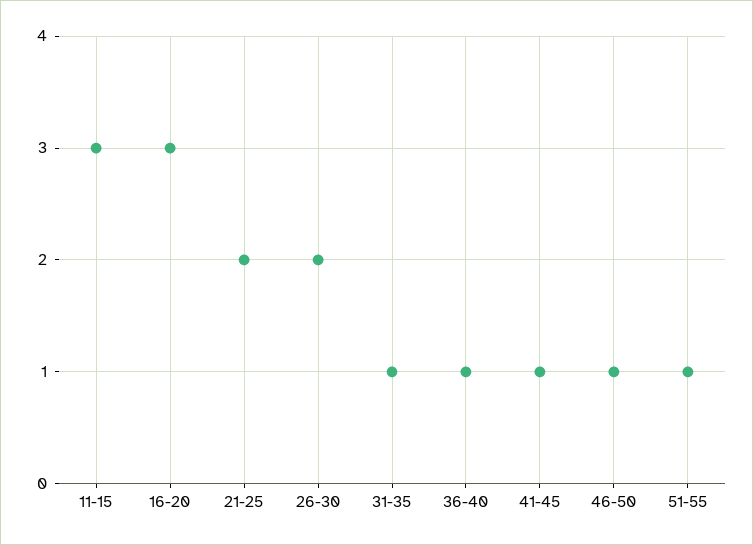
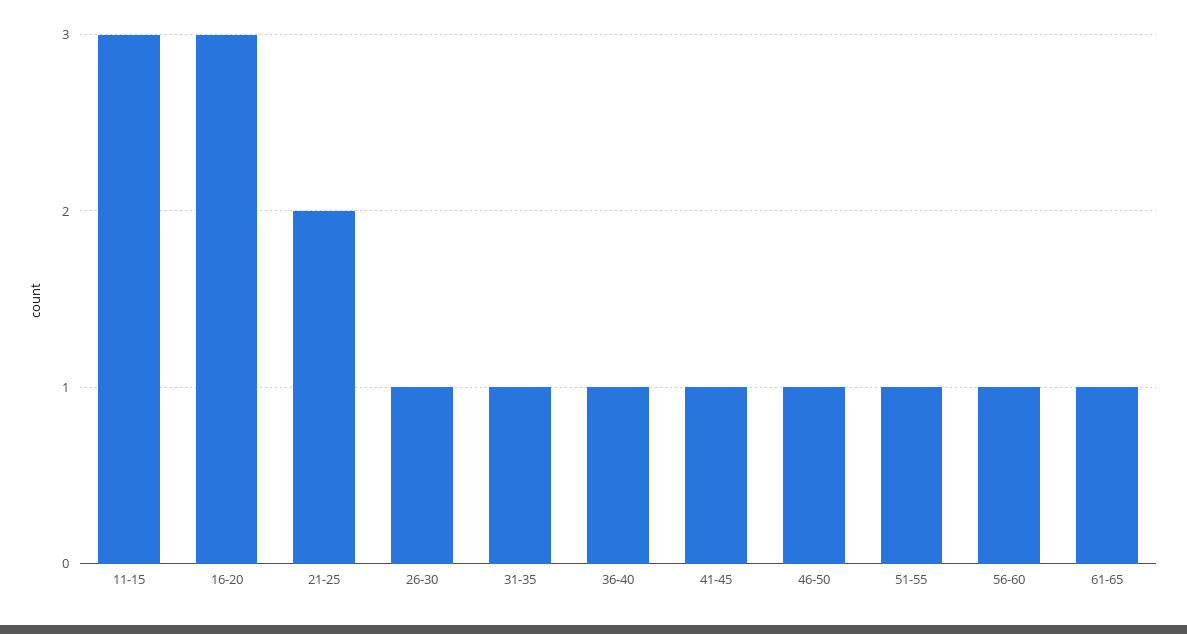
26-30: 2 -> 1
56-60: none -> 1
61-65: none -> 1

